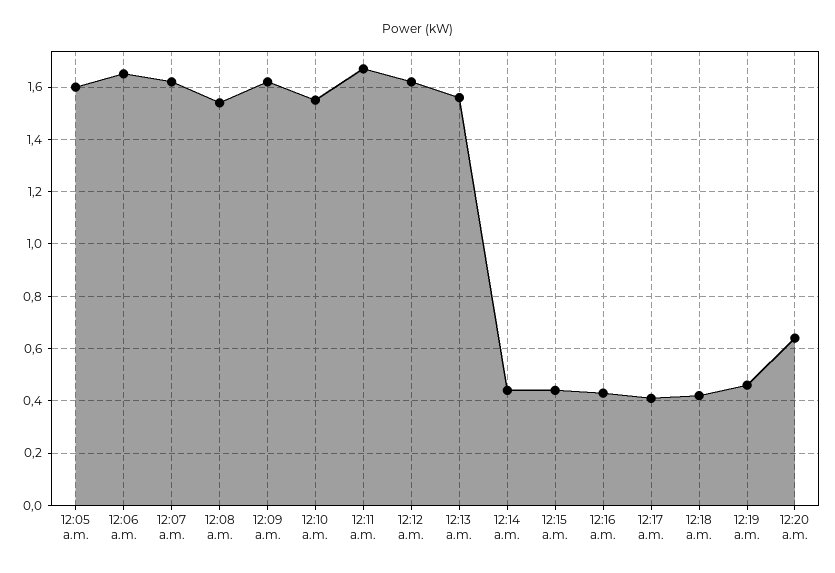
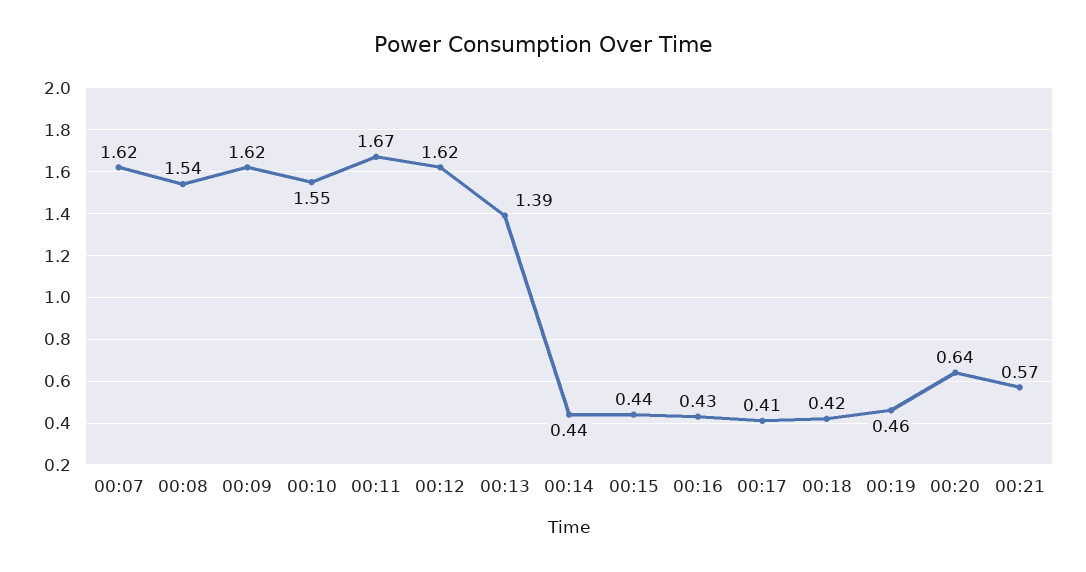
12:05 a.m.: 1.6 -> none
12:06 a.m.: 1.65 -> none
12:13 a.m.: 1.55 -> 1.39
00:21: none -> 0.57

